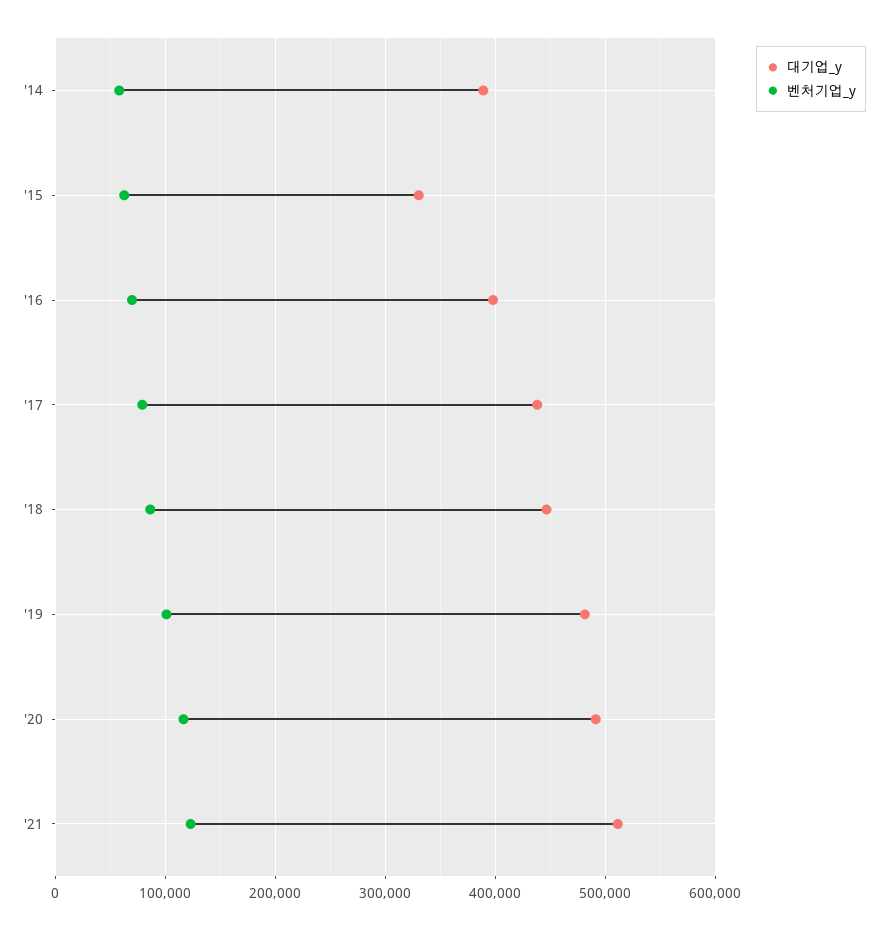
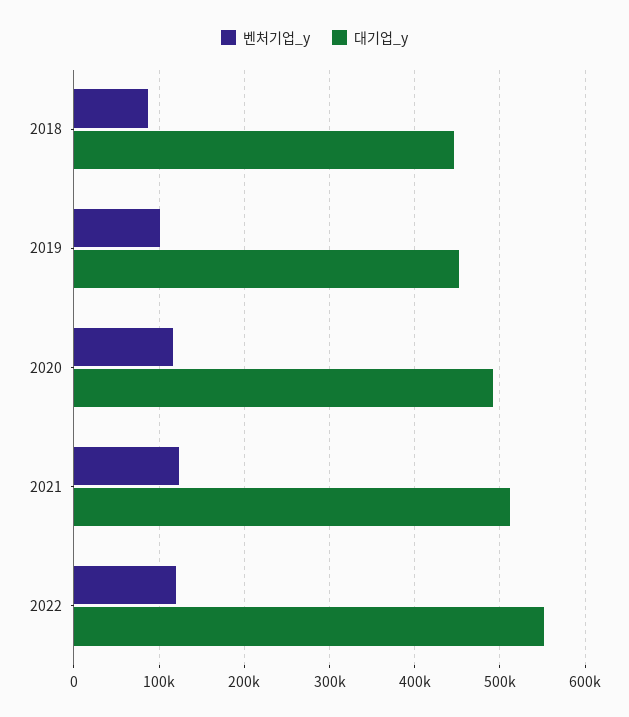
대기업_y, '14: 390000 -> none
벤처기업_y, '14: 60000 -> none
대기업_y, '15: 330000 -> none
벤처기업_y, '15: 60000 -> none
대기업_y, '16: 400000 -> none
벤처기업_y, '16: 70000 -> none
대기업_y, '17: 440000 -> none
벤처기업_y, '17: 80000 -> none
대기업_y, '19: 480000 -> 450000
벤처기업_y, 2022: none -> 120000
대기업_y, 2022: none -> 550000

